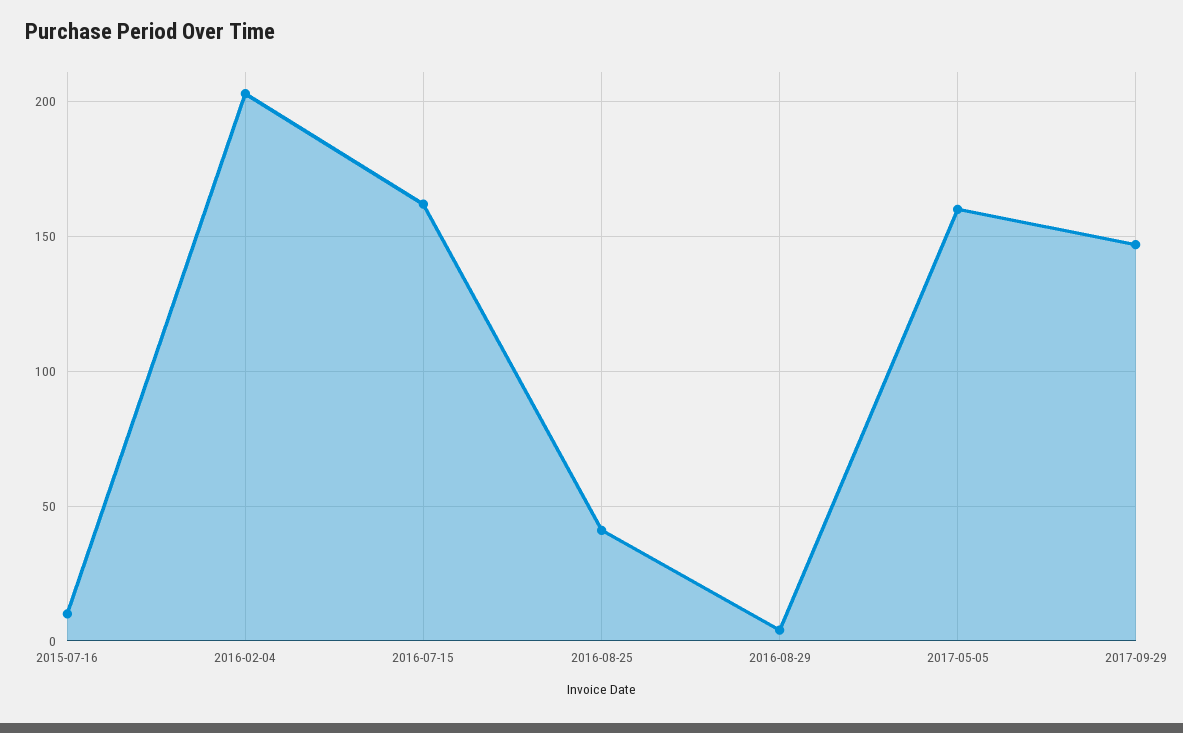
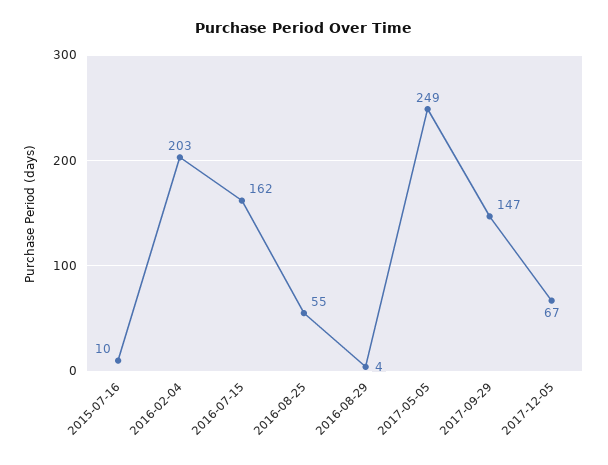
2016-08-25: 40 -> 55
2017-05-05: 160 -> 249
2017-12-05: none -> 67

